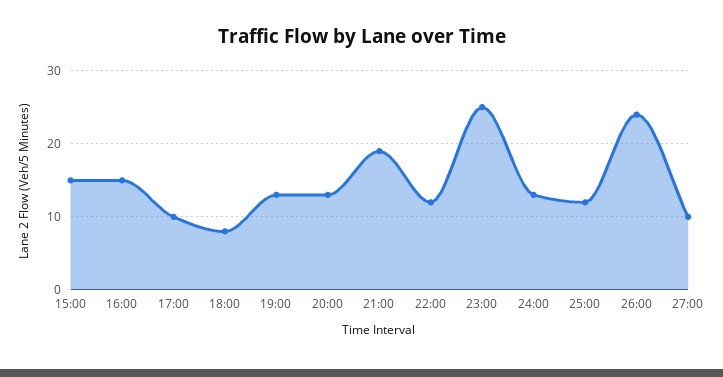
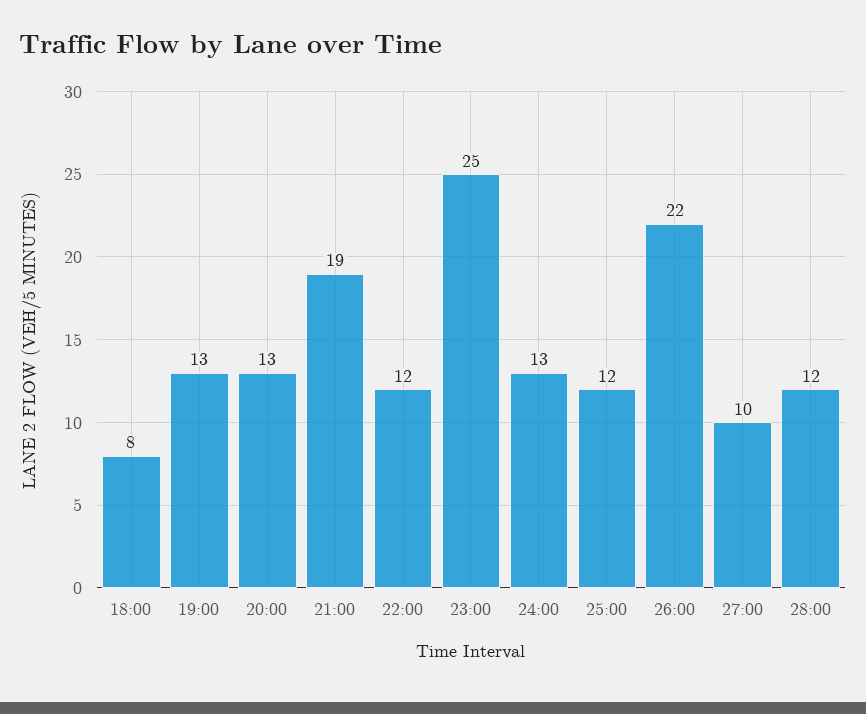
15:00: 15 -> none
16:00: 15 -> none
17:00: 10 -> none
26:00: 24 -> 22
28:00: none -> 12

